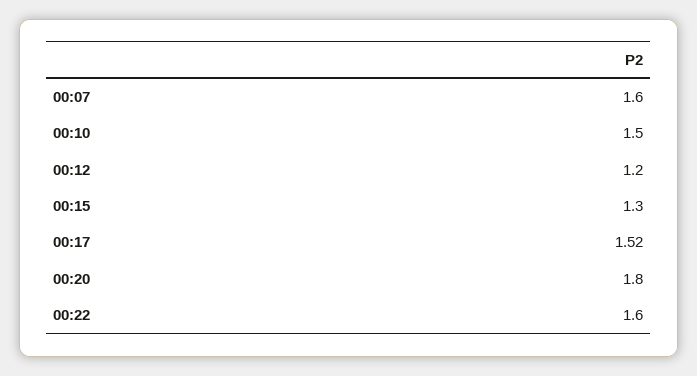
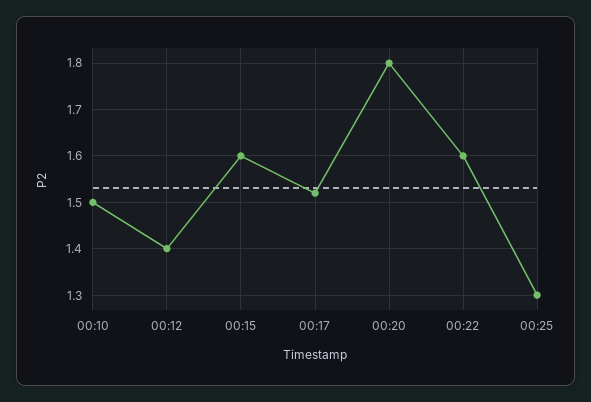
00:07: 1.6 -> none
00:12: 1.2 -> 1.4
00:15: 1.3 -> 1.6
00:25: none -> 1.3

